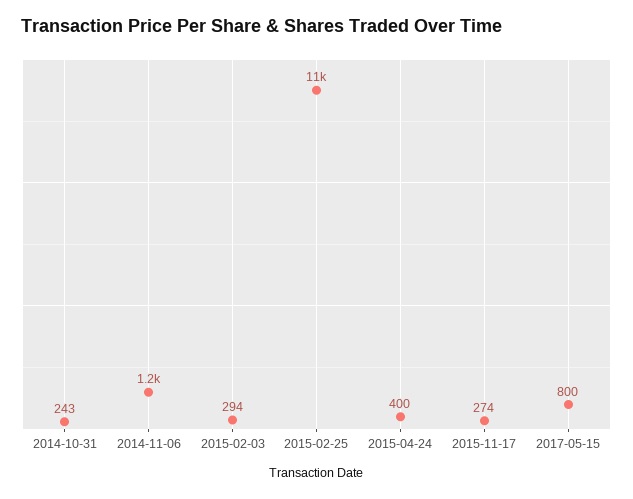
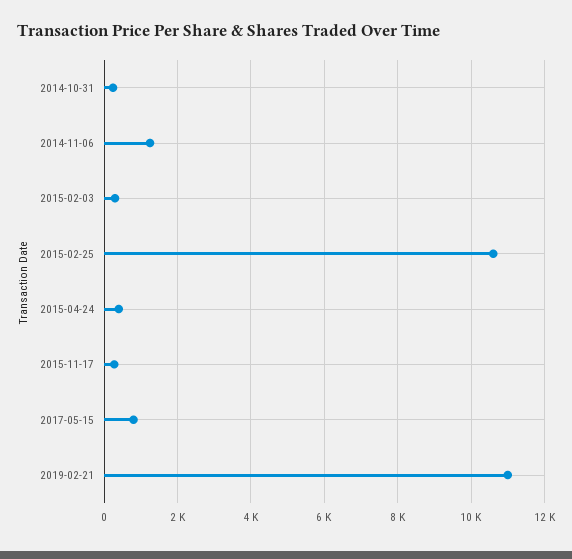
2019-02-21: none -> 11000

